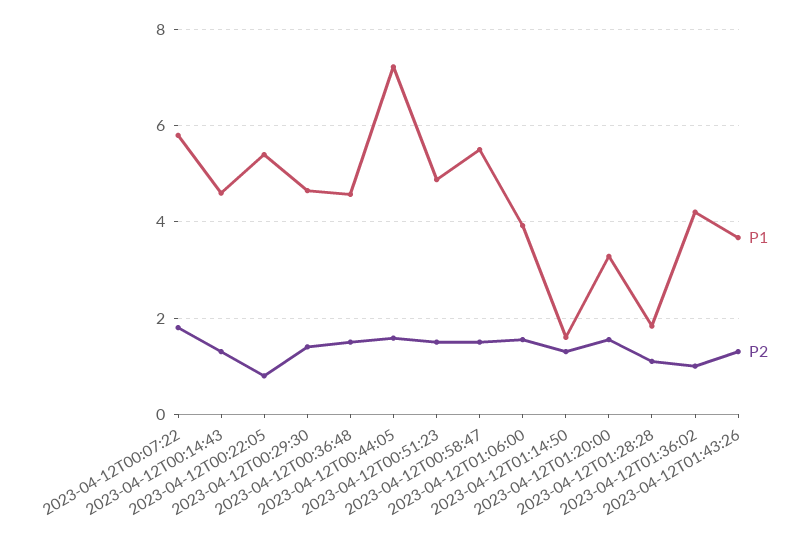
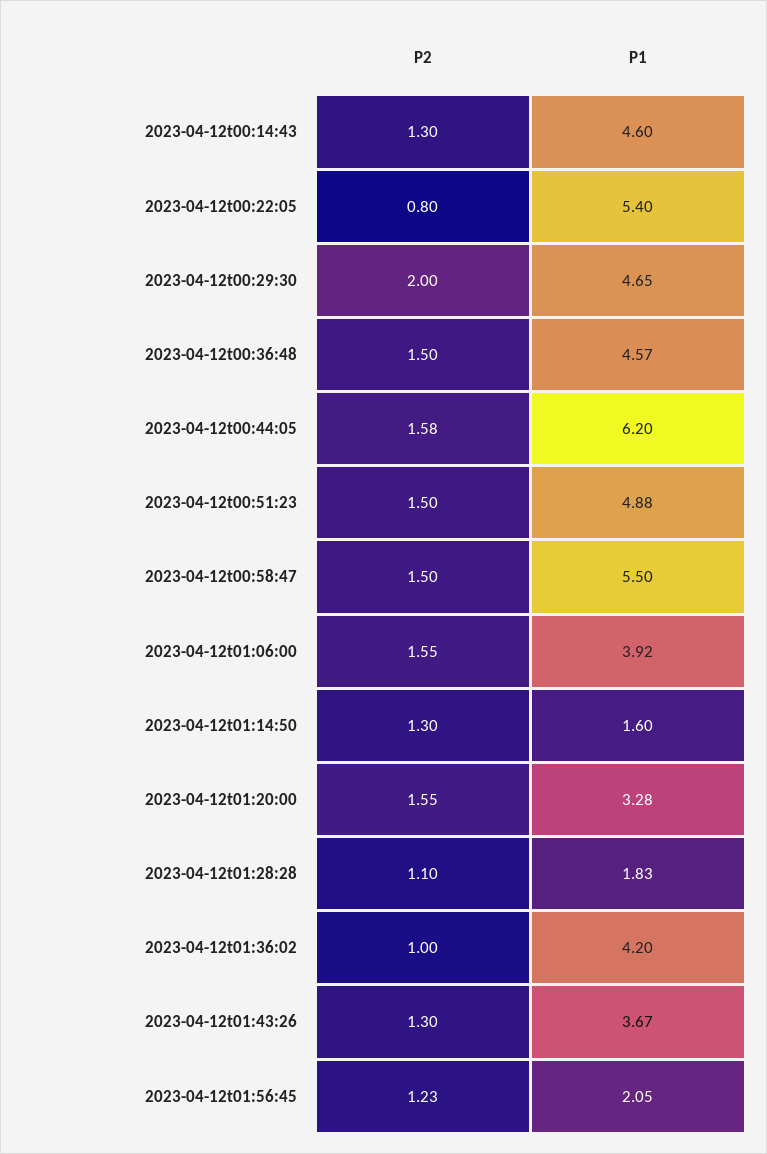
P1, 2023-04-12T00:07:22: 5.8 -> none
P2, 2023-04-12T00:07:22: 1.8 -> none
P2, 2023-04-12T00:29:30: 1.4 -> 2
P1, 2023-04-12T00:44:05: 7.2 -> 6.2
P2, 2023-04-12t01:56:45: none -> 1.23
P1, 2023-04-12t01:56:45: none -> 2.05

